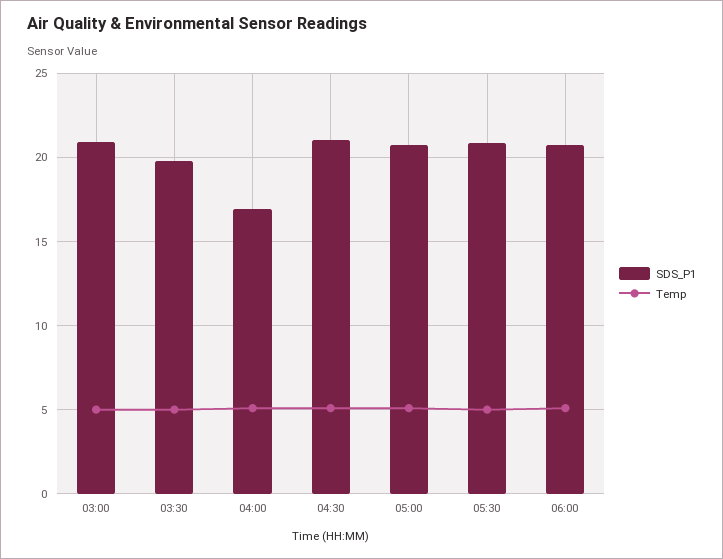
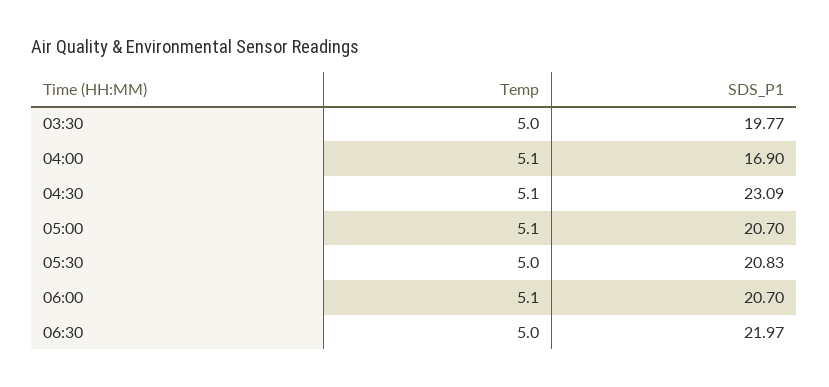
SDS_P1, 03:00: 21 -> none
Temp, 03:00: 5 -> none
SDS_P1, 04:30: 21 -> 23.09
Temp, 06:30: none -> 5
SDS_P1, 06:30: none -> 21.97

